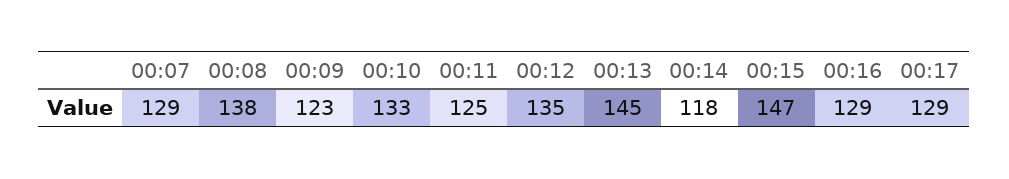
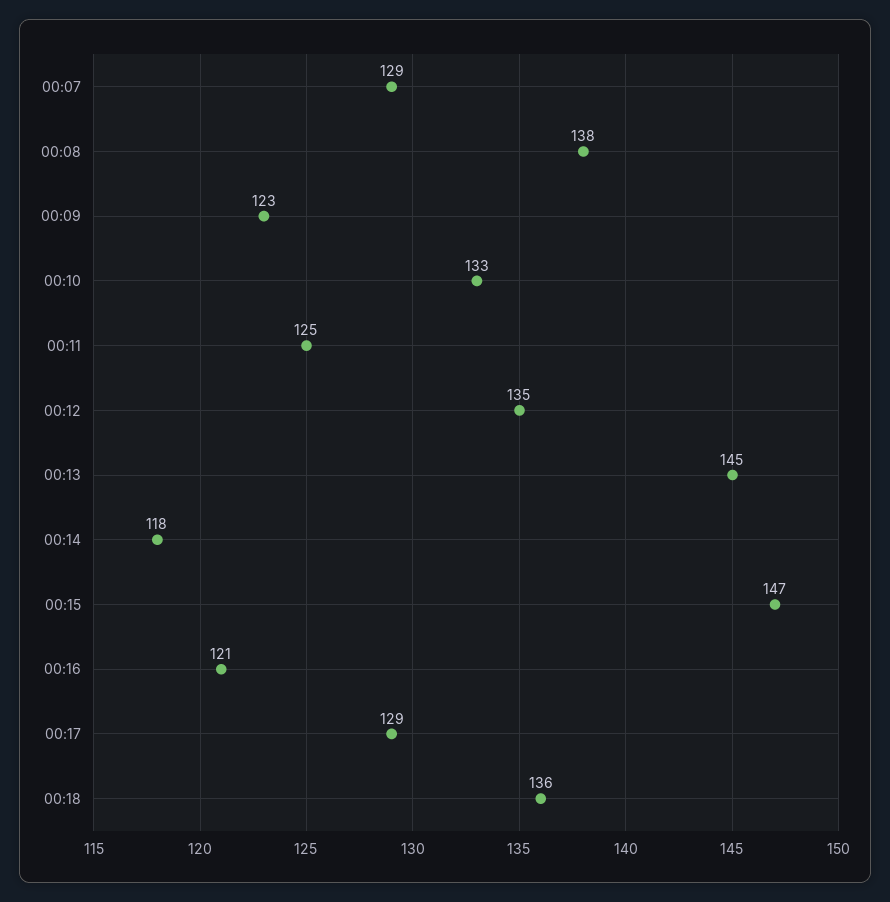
00:16: 129 -> 121
00:18: none -> 136

